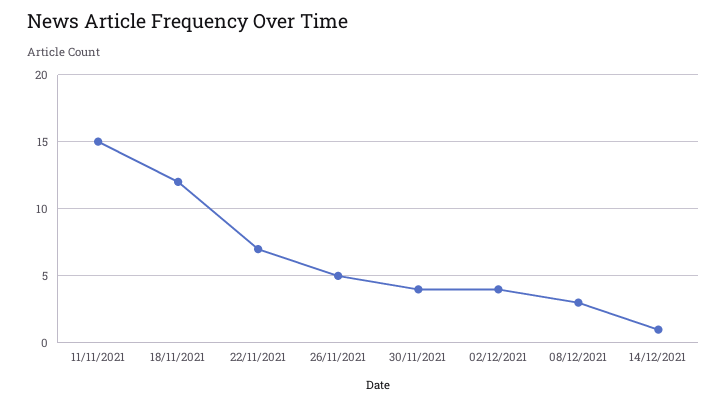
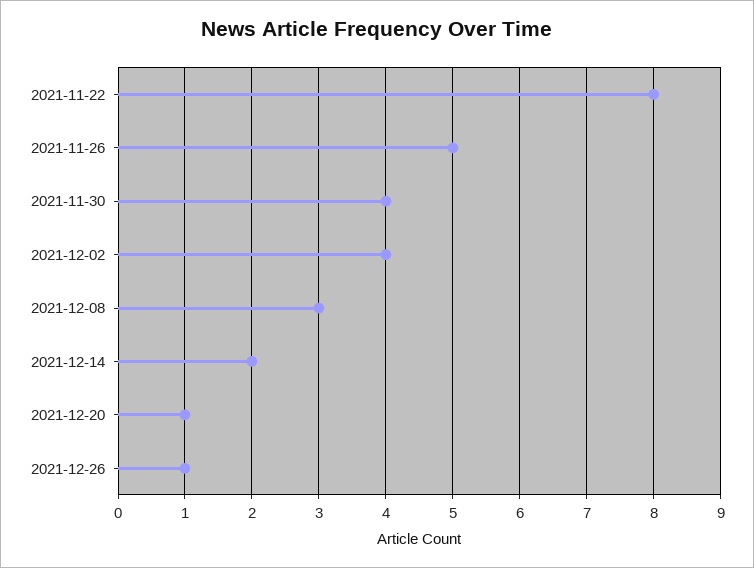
11/11/2021: 15 -> none
18/11/2021: 12 -> none
22/11/2021: 7 -> 8
14/12/2021: 1 -> 2
2021-12-20: none -> 1
2021-12-26: none -> 1

